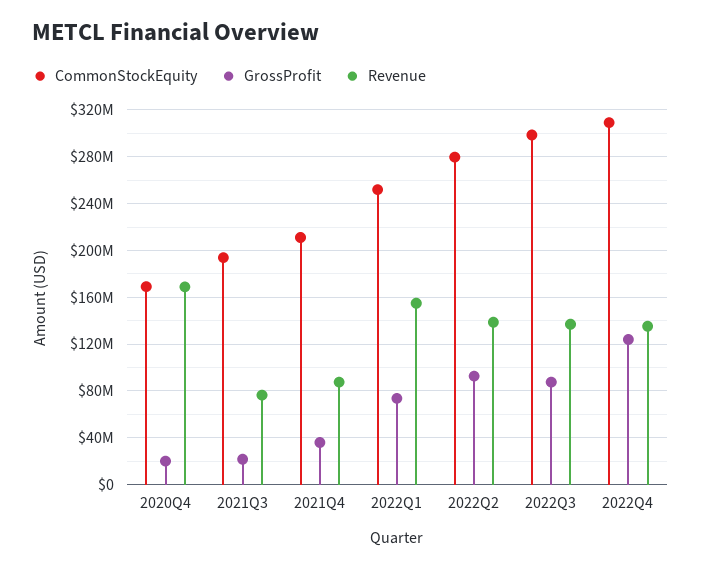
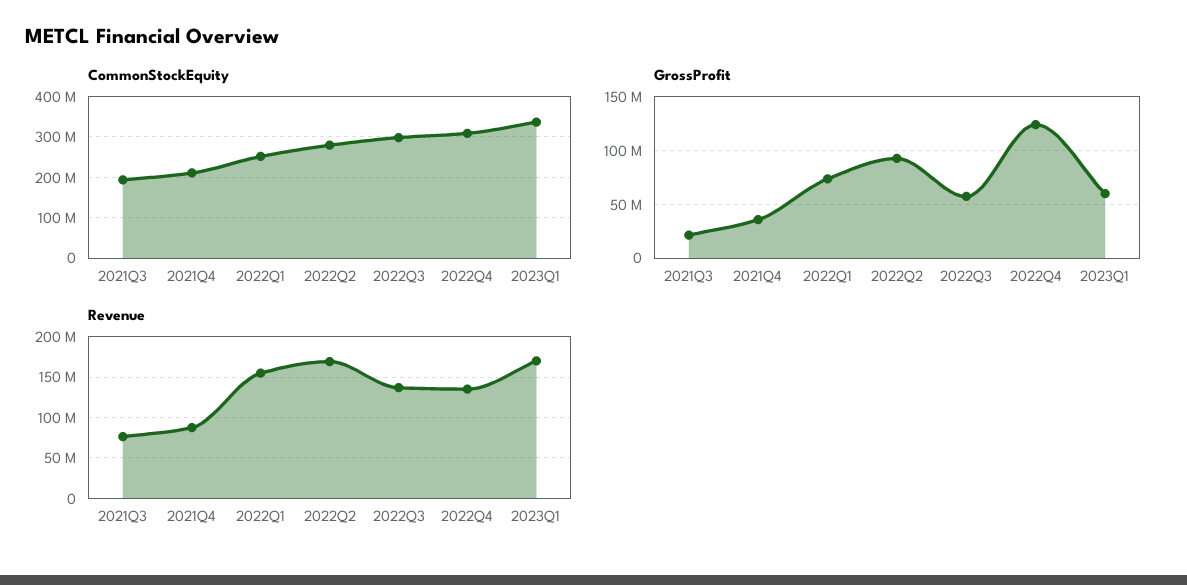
CommonStockEquity, 2020Q4: 170000000 -> none
GrossProfit, 2020Q4: 20000000 -> none
Revenue, 2020Q4: 170000000 -> none
Revenue, 2022Q2: 140000000 -> 170000000
GrossProfit, 2022Q3: 90000000 -> 60000000
CommonStockEquity, 2023Q1: none -> 340000000
GrossProfit, 2023Q1: none -> 60000000
Revenue, 2023Q1: none -> 170000000

